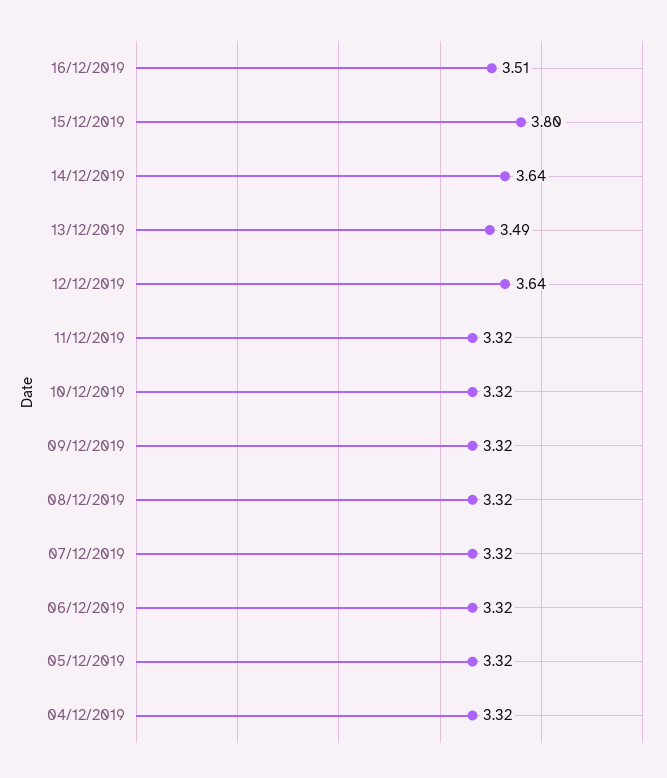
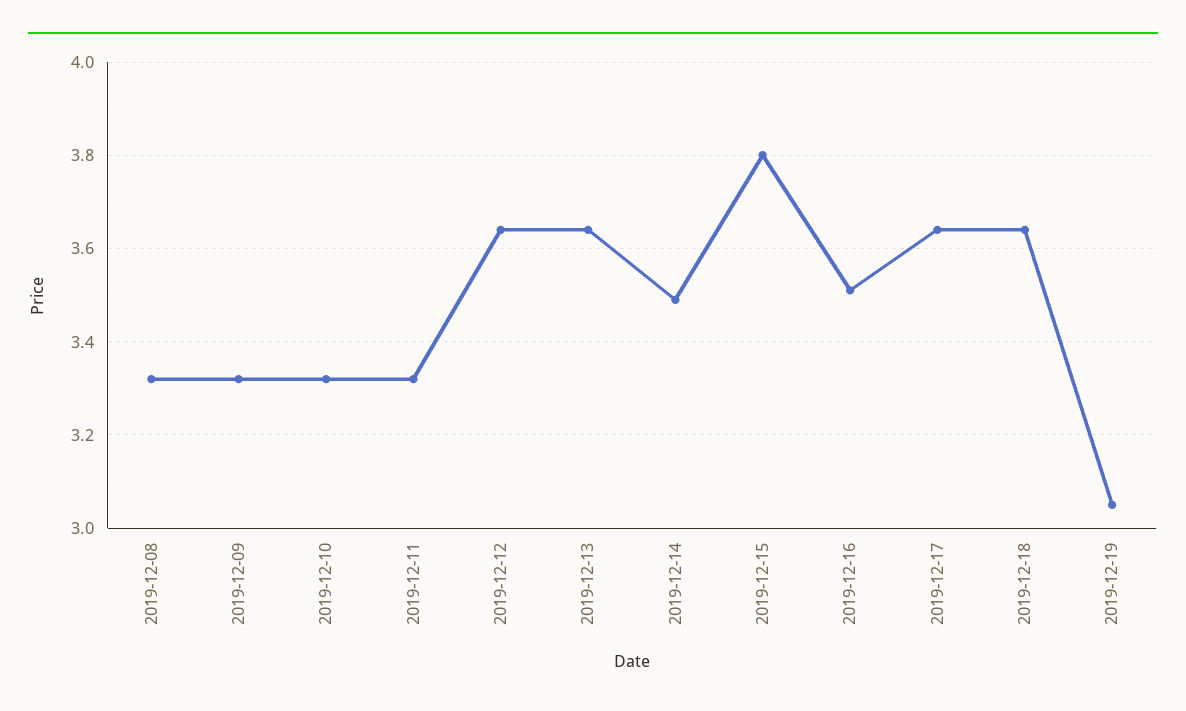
14/12/2019: 3.64 -> 3.5
13/12/2019: 3.49 -> 3.65
07/12/2019: 3.32 -> none
06/12/2019: 3.32 -> none
05/12/2019: 3.32 -> none
04/12/2019: 3.32 -> none
2019-12-17: none -> 3.65
2019-12-18: none -> 3.65
2019-12-19: none -> 3.05

